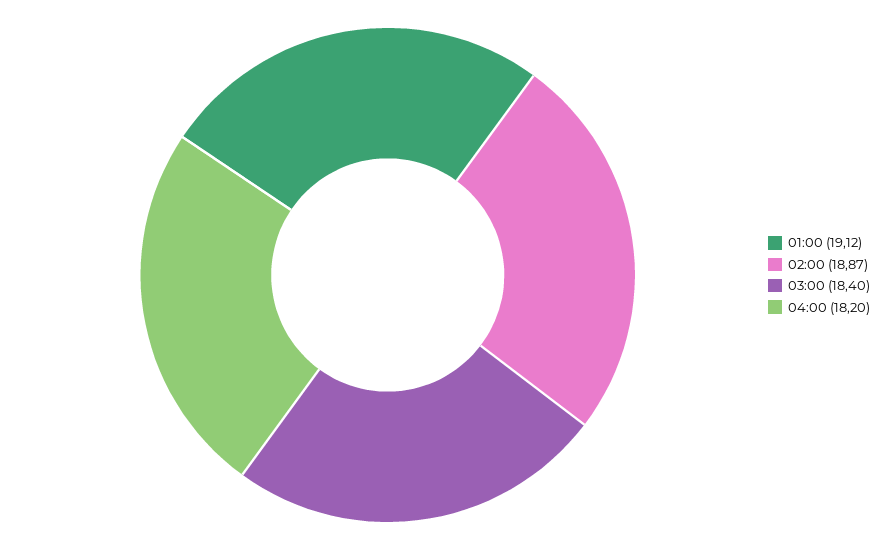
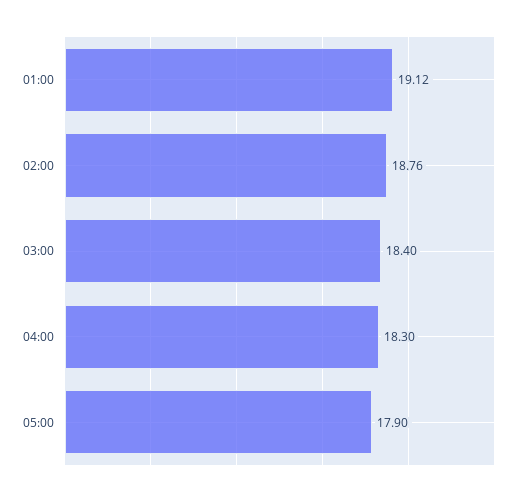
02:00: 18.87 -> 18.76
04:00: 18.2 -> 18.3
05:00: none -> 17.9

